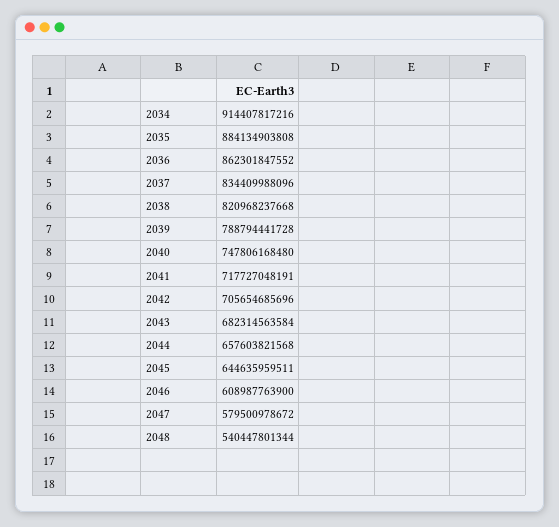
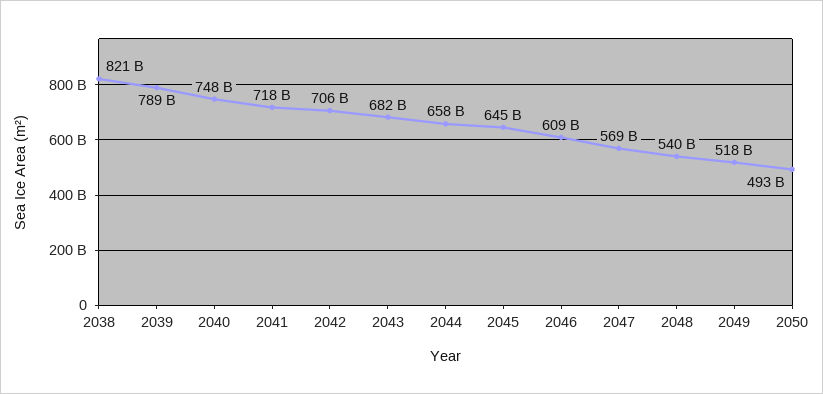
2034: 914407817216 -> none
2035: 884134903808 -> none
2036: 862301847552 -> none
2037: 834409988096 -> none
2047: 579500978672 -> 569000000000
2049: none -> 518000000000
2050: none -> 493000000000

